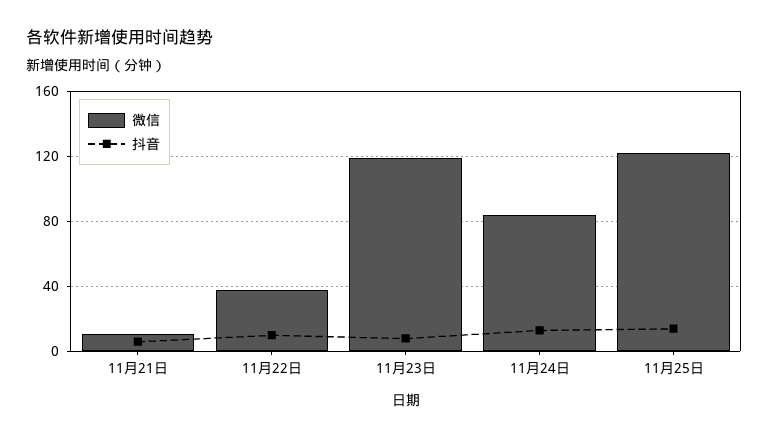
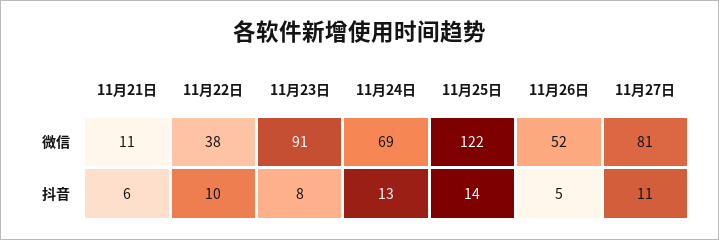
微信, 11月23日: 120 -> 91
微信, 11月24日: 85 -> 69
微信, 11月26日: none -> 52
微信, 11月27日: none -> 81
抖音, 11月26日: none -> 5
抖音, 11月27日: none -> 11

